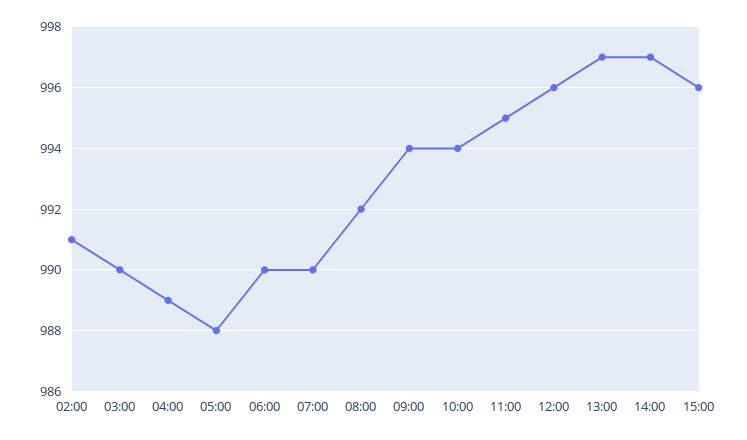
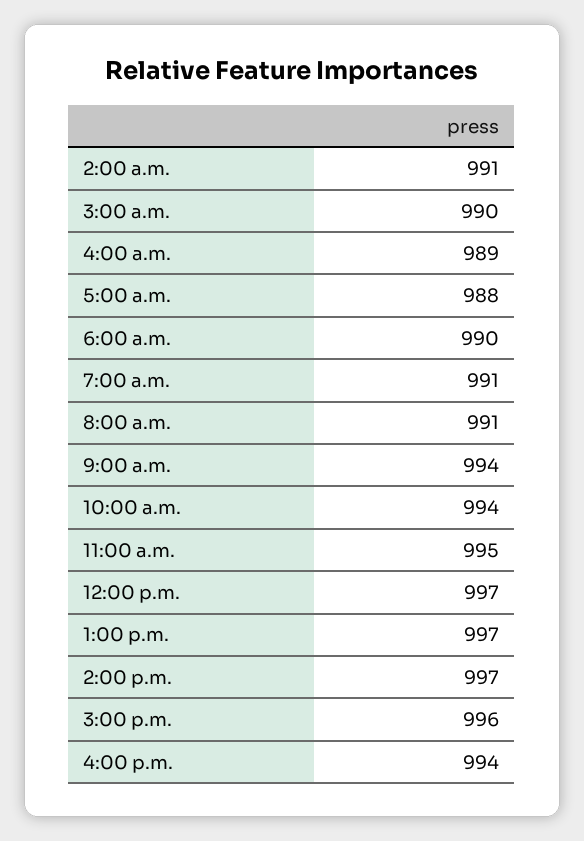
07:00: 990 -> 991
08:00: 992 -> 991
12:00: 996 -> 997
4:00 p.m.: none -> 994

